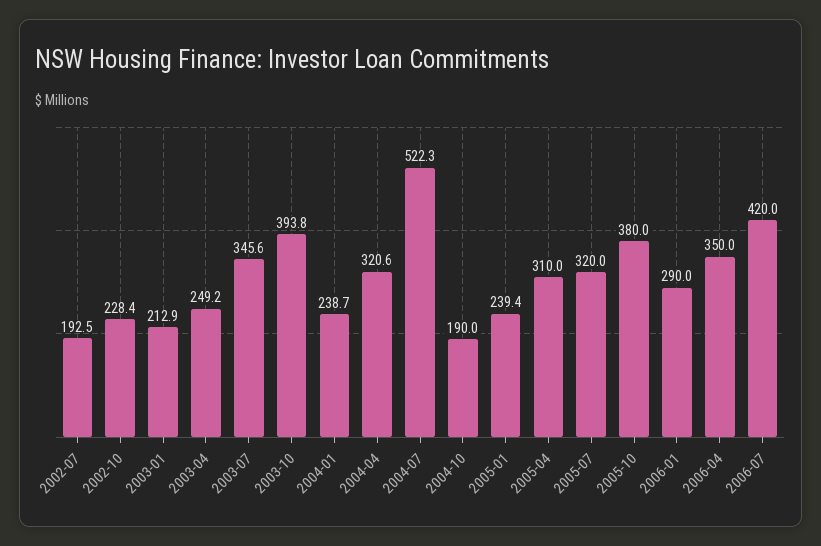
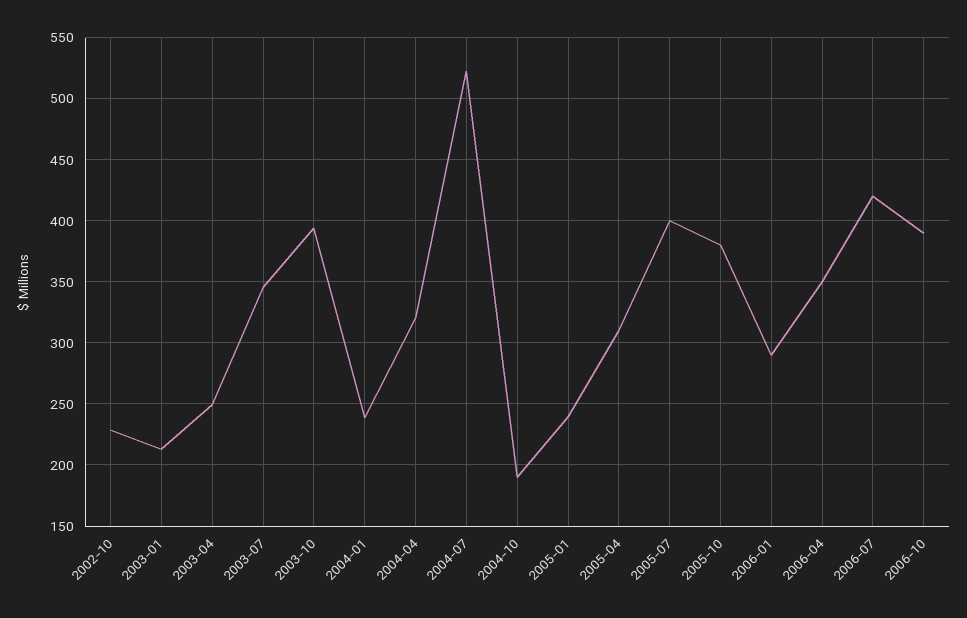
2002-07: 192.5 -> none
2005-07: 320 -> 400
2006-10: none -> 390

